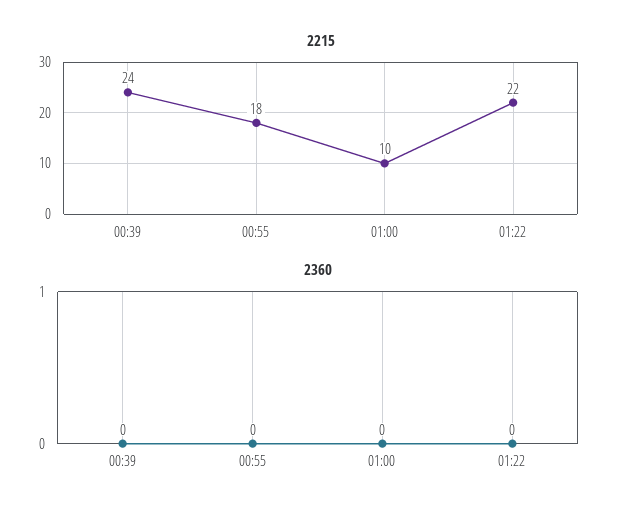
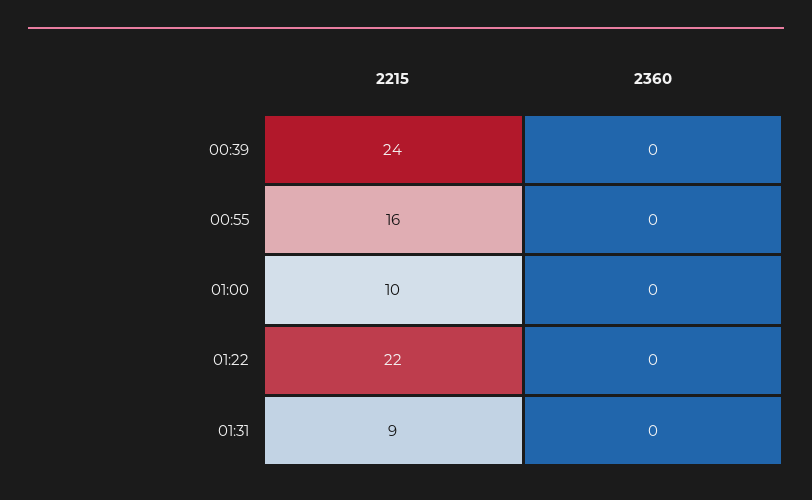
2215, 00:55: 18 -> 16
2215, 01:31: none -> 9
2360, 01:31: none -> 0

